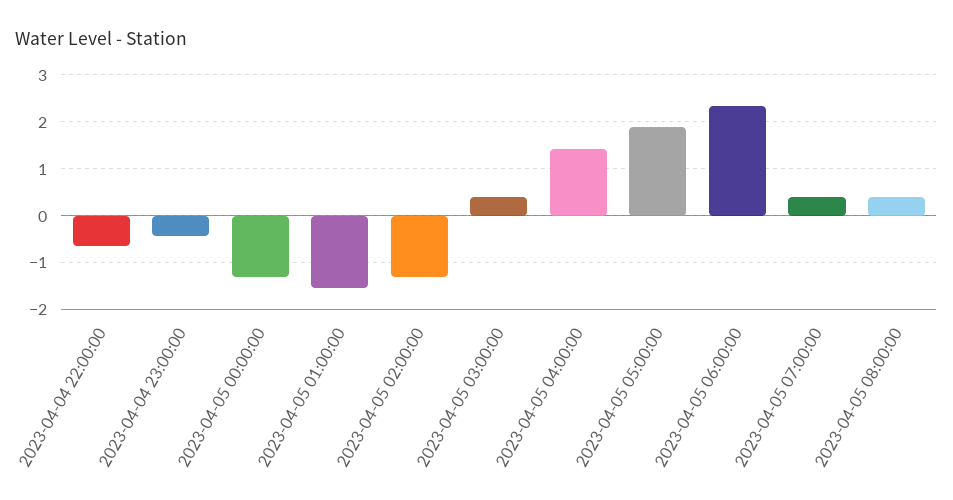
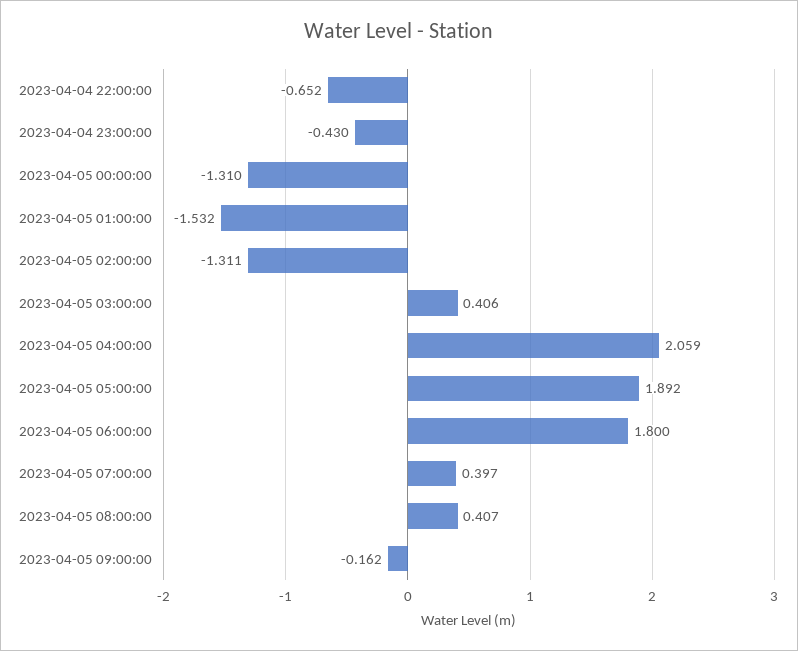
2023-04-05 04:00:00: 1.4 -> 2.059
2023-04-05 06:00:00: 2.4 -> 1.8
2023-04-05 09:00:00: none -> -0.162

